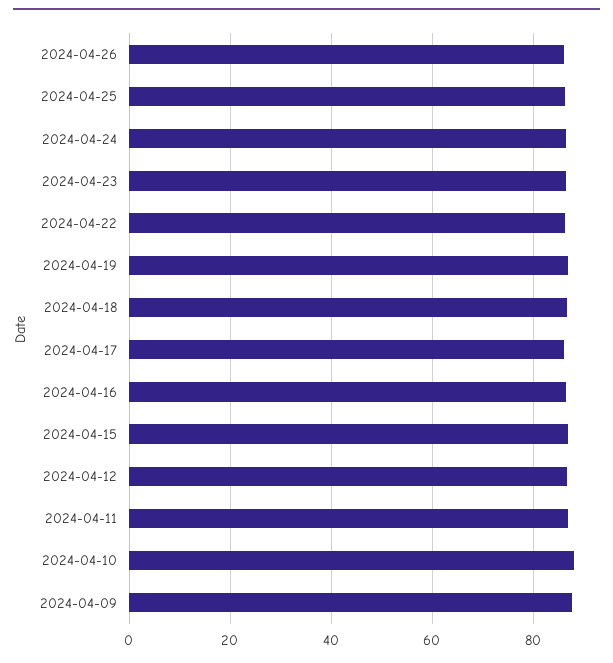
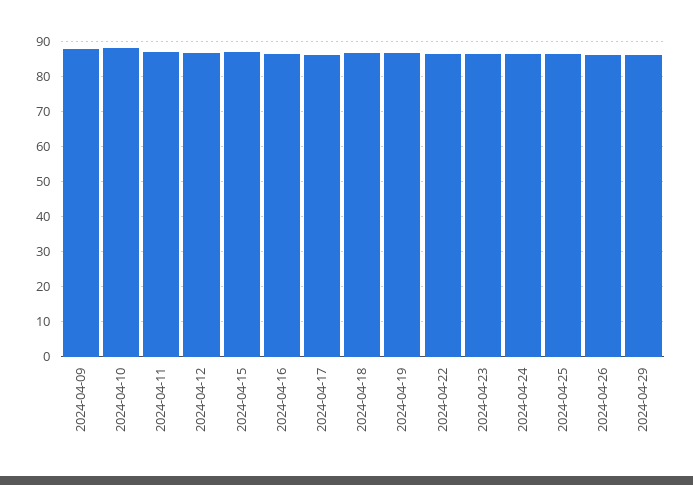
2024-04-29: none -> 86

